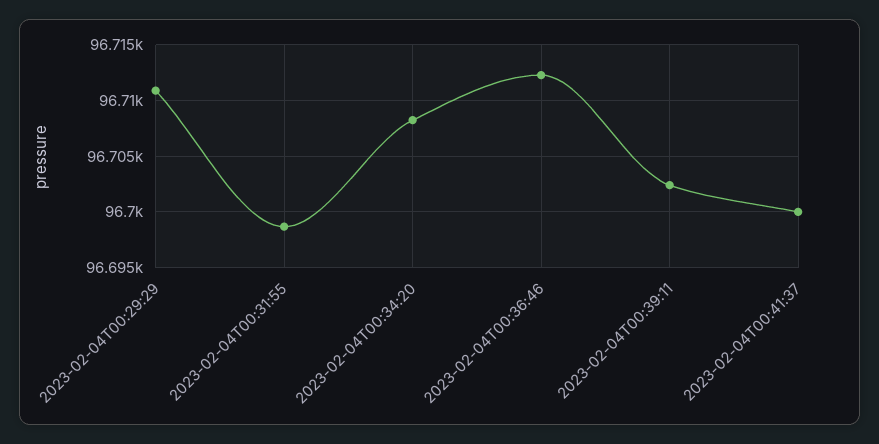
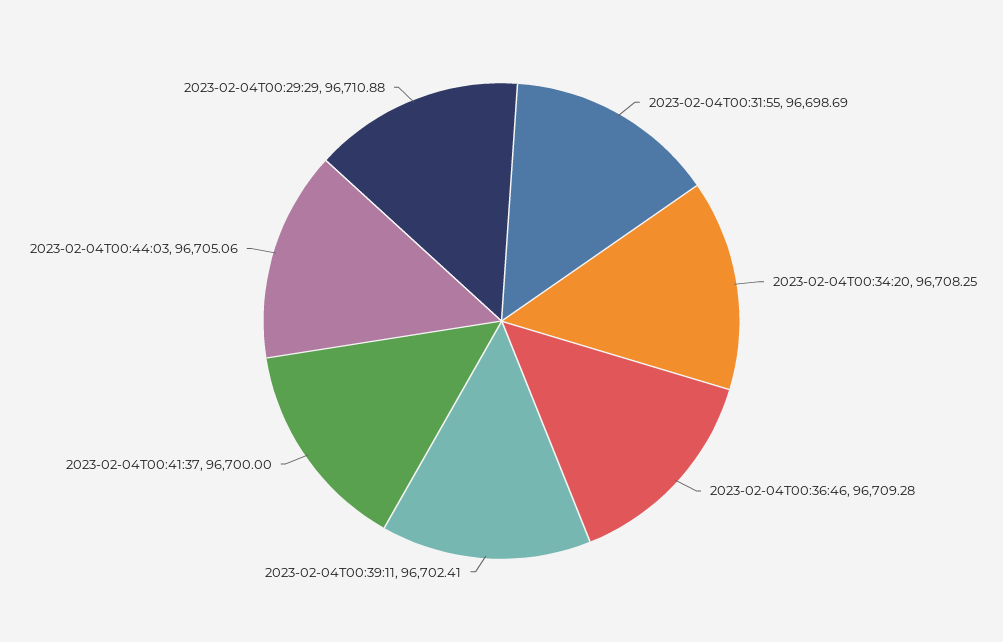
2023-02-04T00:36:46: 96712 -> 96709.28
2023-02-04T00:44:03: none -> 96705.06

